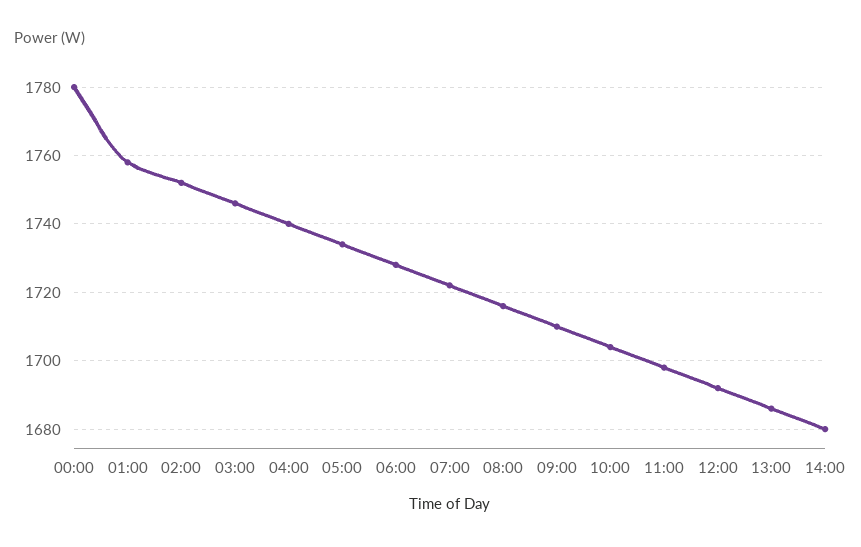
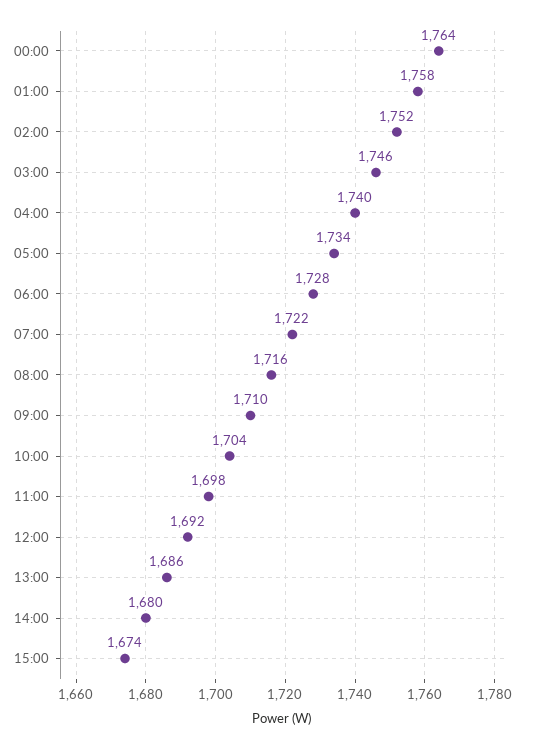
00:00: 1780 -> 1764
15:00: none -> 1674

